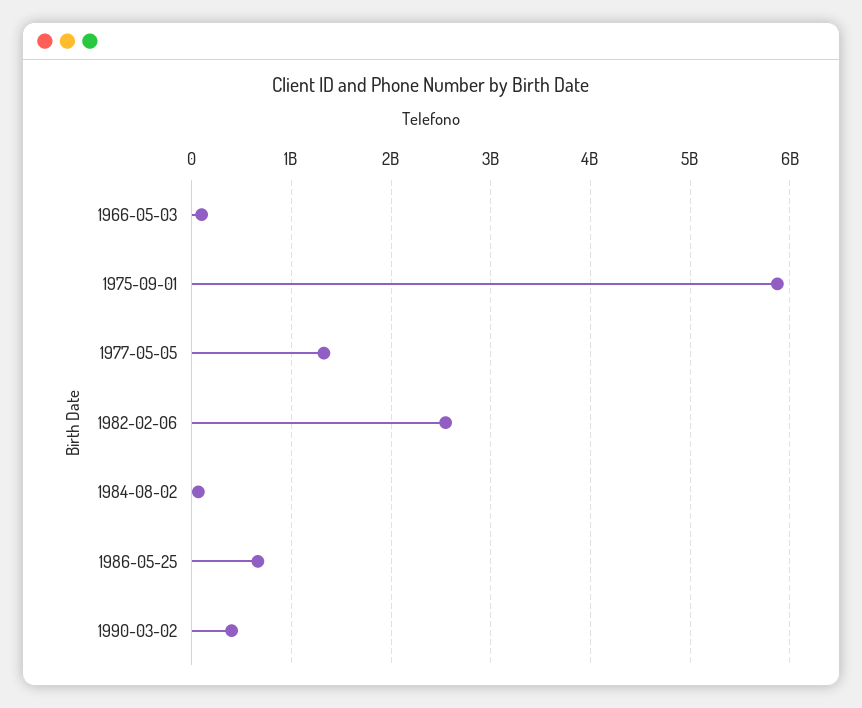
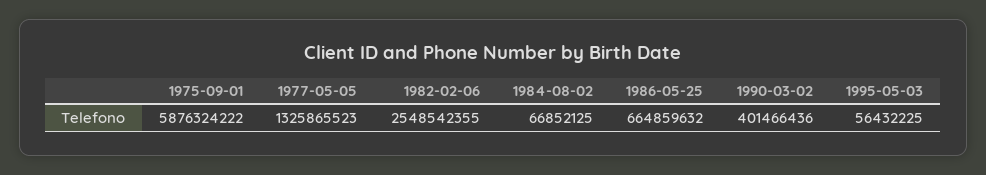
1966-05-03: 100000000 -> none
1995-05-03: none -> 56432225

